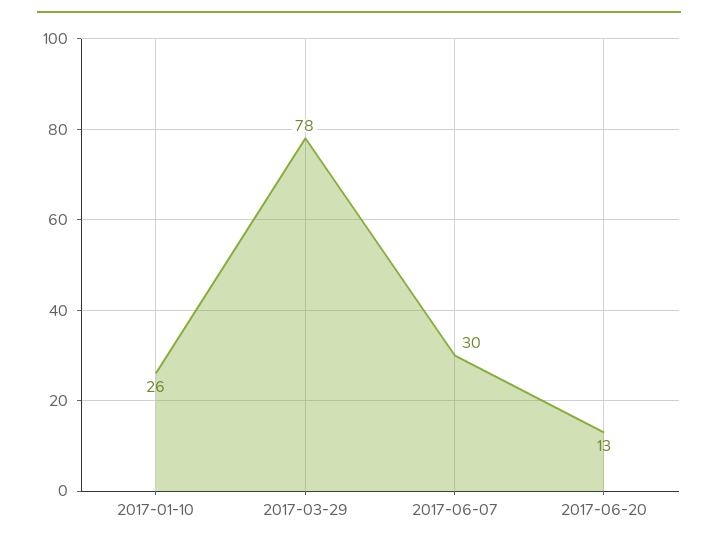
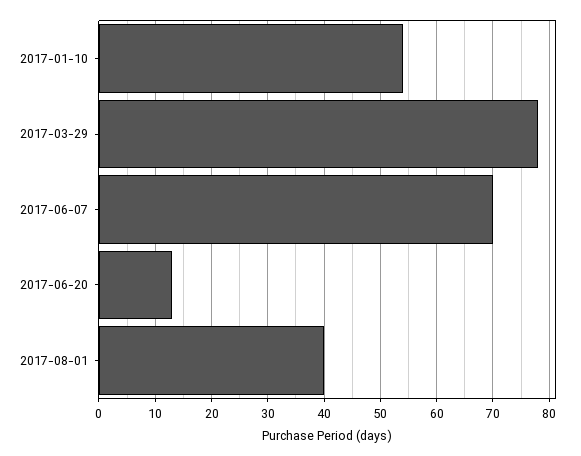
2017-01-10: 26 -> 55
2017-06-07: 30 -> 70
2017-08-01: none -> 40

